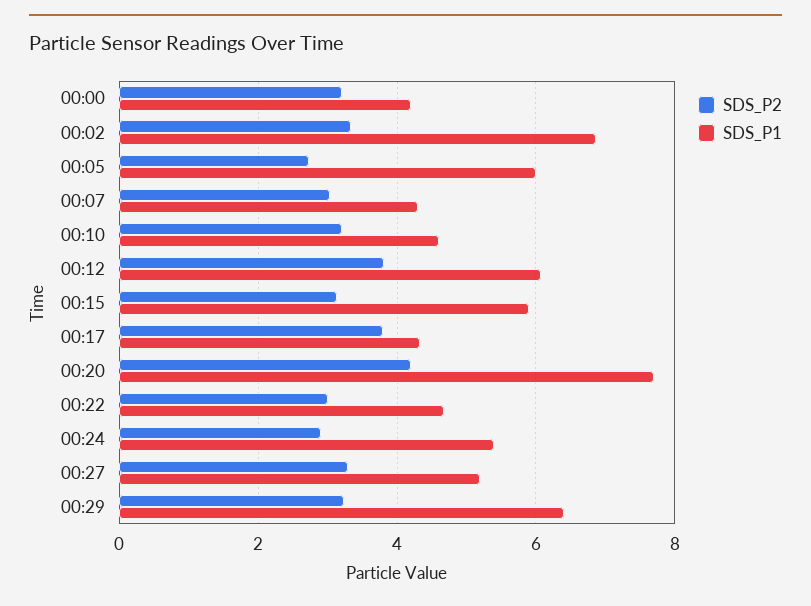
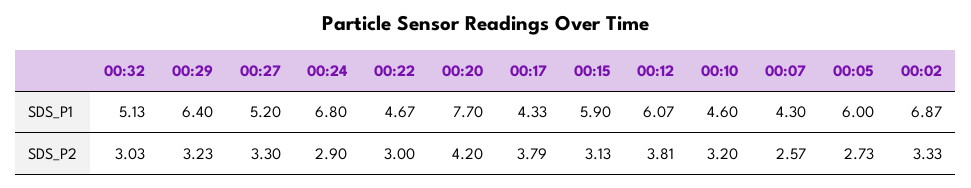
SDS_P2, 00:00: 3.2 -> none
SDS_P1, 00:00: 4.2 -> none
SDS_P2, 00:07: 3 -> 2.57
SDS_P1, 00:24: 5.4 -> 6.8
SDS_P1, 00:32: none -> 5.13
SDS_P2, 00:32: none -> 3.03

